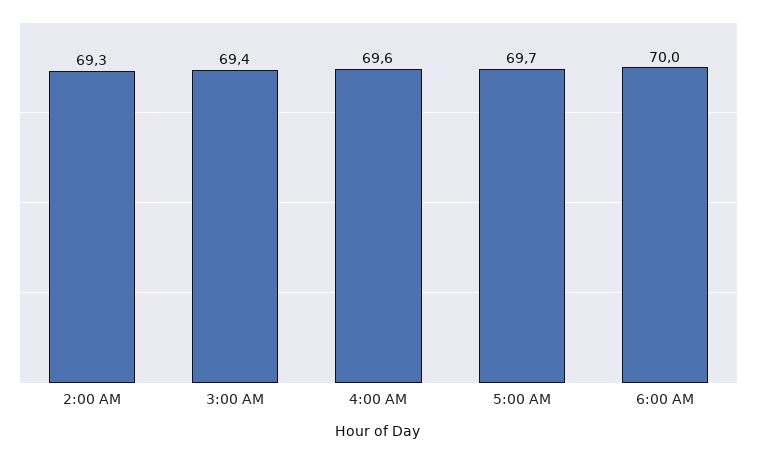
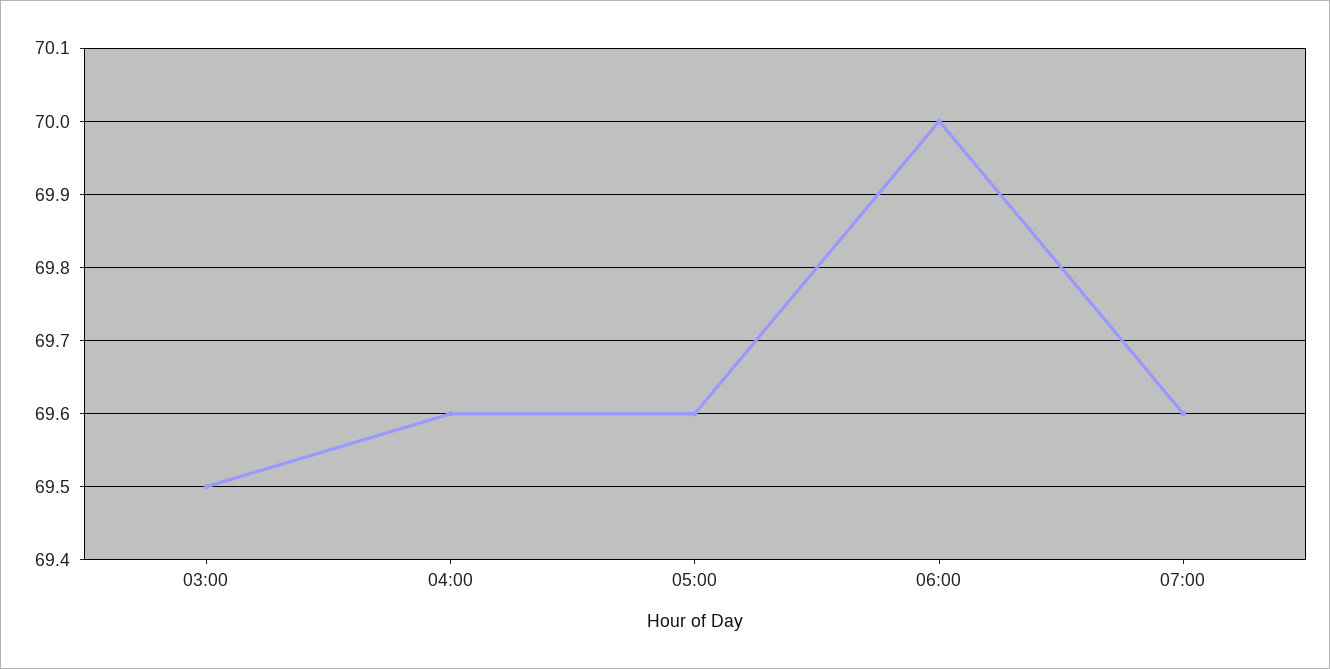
2:00 AM: 69.3 -> none
3:00 AM: 69.4 -> 69.5
5:00 AM: 69.7 -> 69.6
07:00: none -> 69.6

